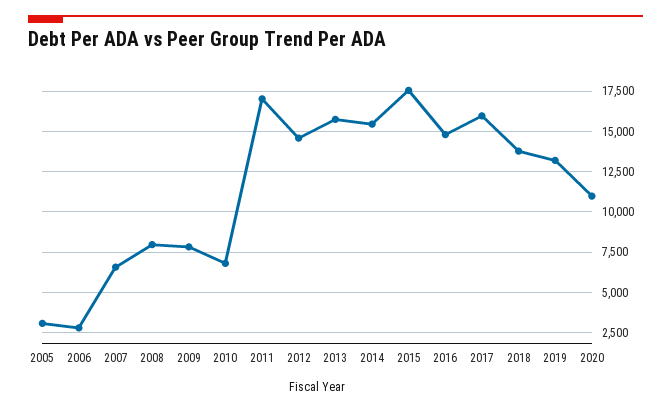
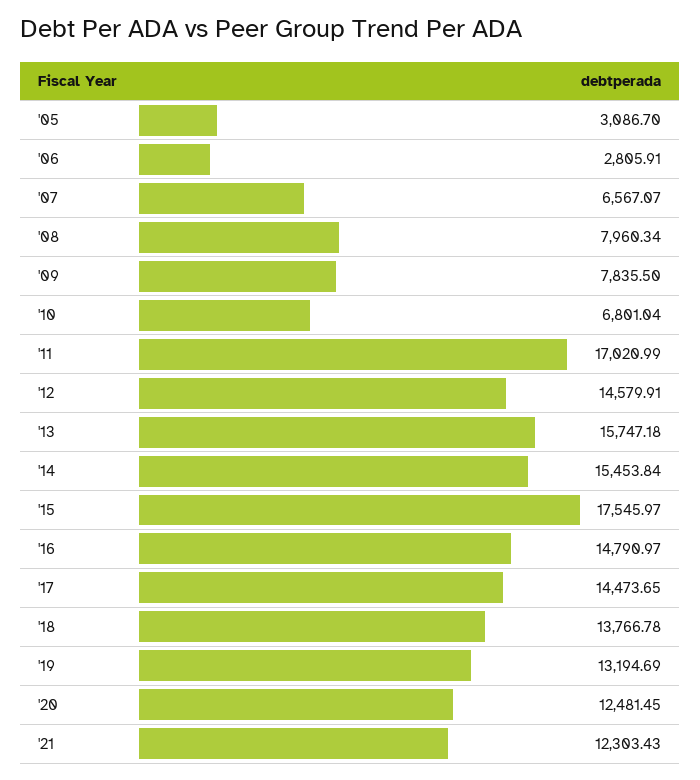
2017: 16000 -> 14473.65
2020: 11000 -> 12481.45
'21: none -> 12303.43

